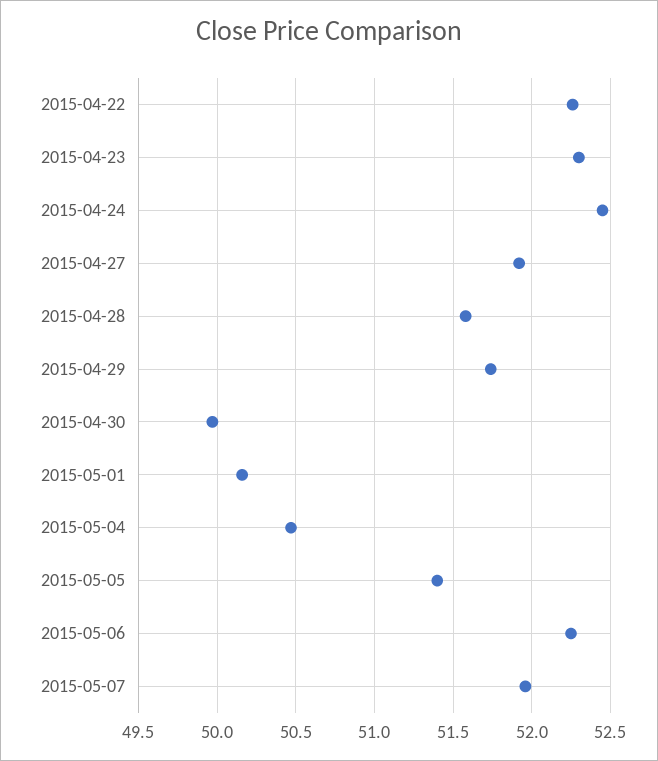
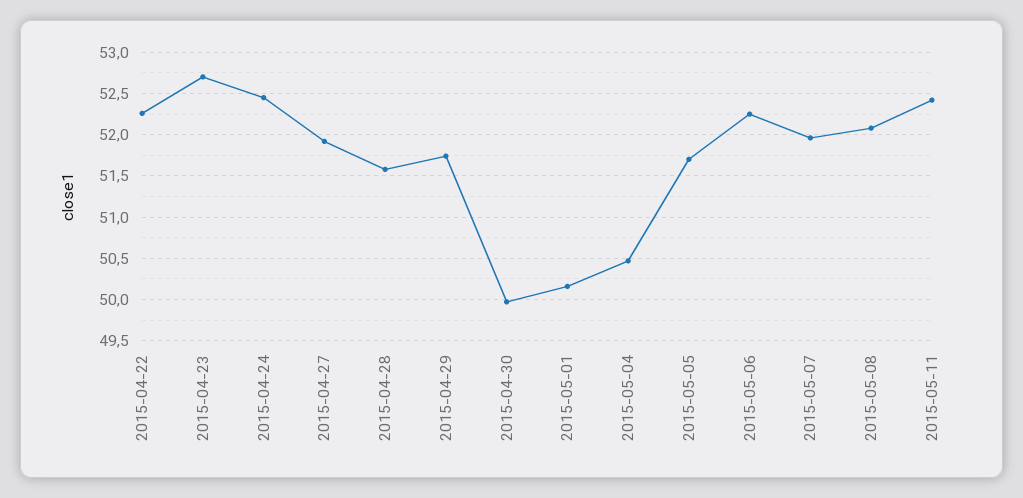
2015-04-23: 52.3 -> 52.7
2015-05-05: 51.4 -> 51.7
2015-05-08: none -> 52.1
2015-05-11: none -> 52.4

